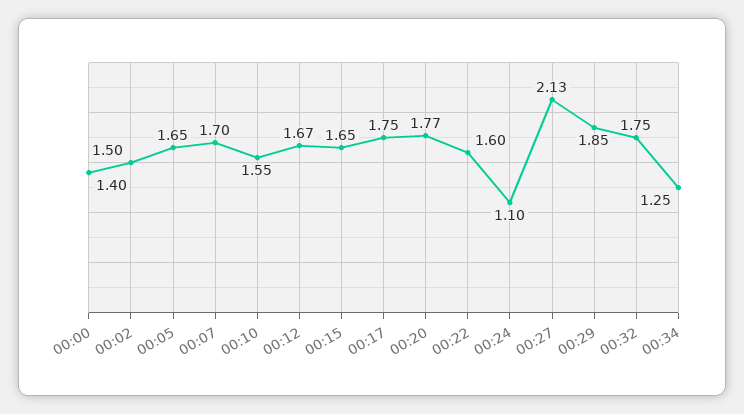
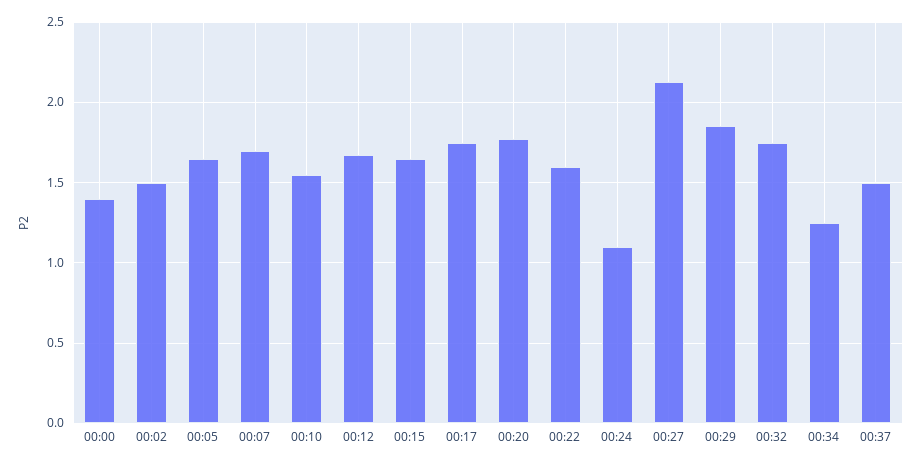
00:37: none -> 1.5

